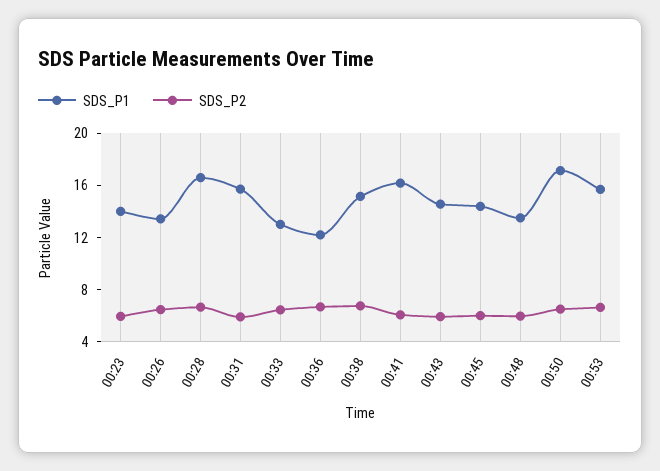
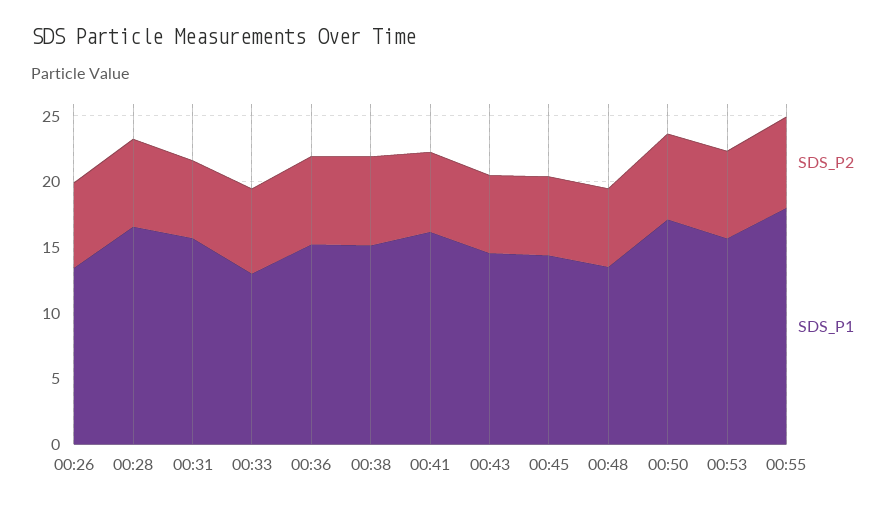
SDS_P1, 00:23: 14 -> none
SDS_P2, 00:23: 6 -> none
SDS_P1, 00:36: 12 -> 15
SDS_P2, 00:55: none -> 7
SDS_P1, 00:55: none -> 18

